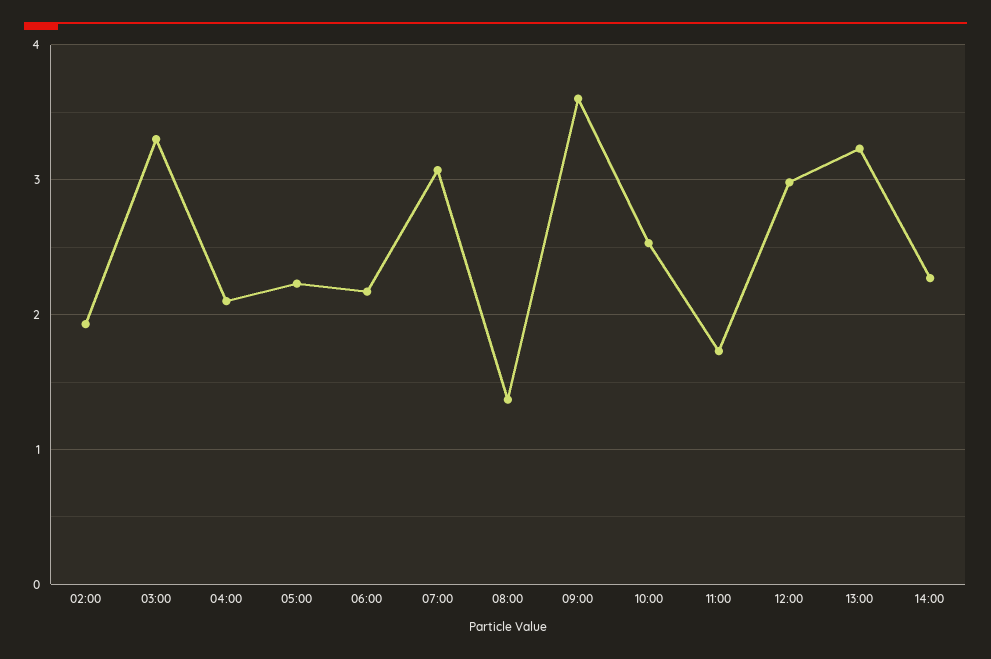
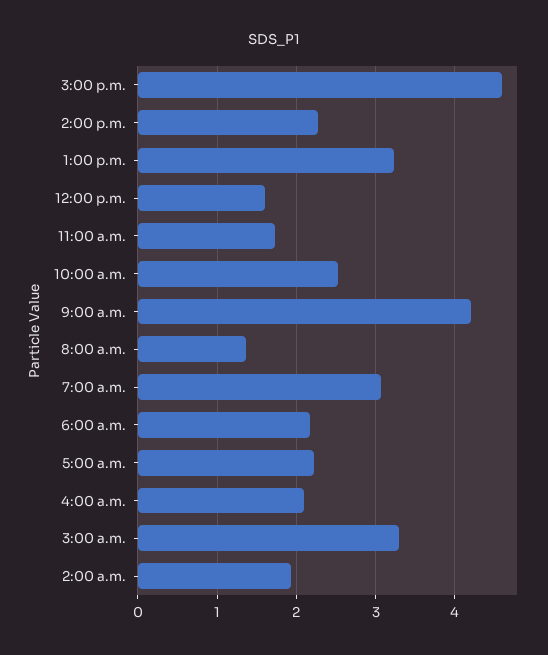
09:00: 3.6 -> 4.2
12:00: 3 -> 1.6
3:00 p.m.: none -> 4.6

